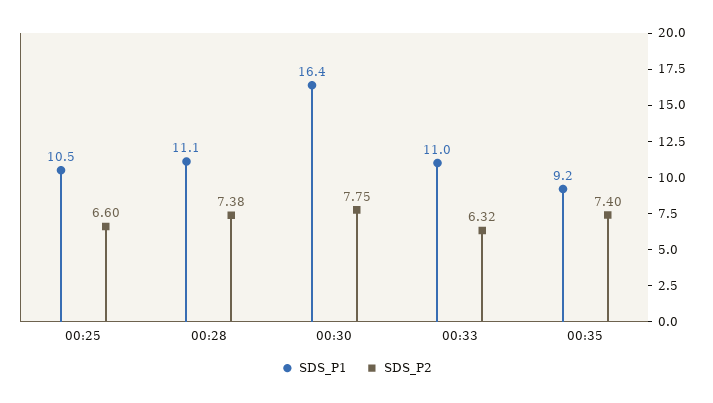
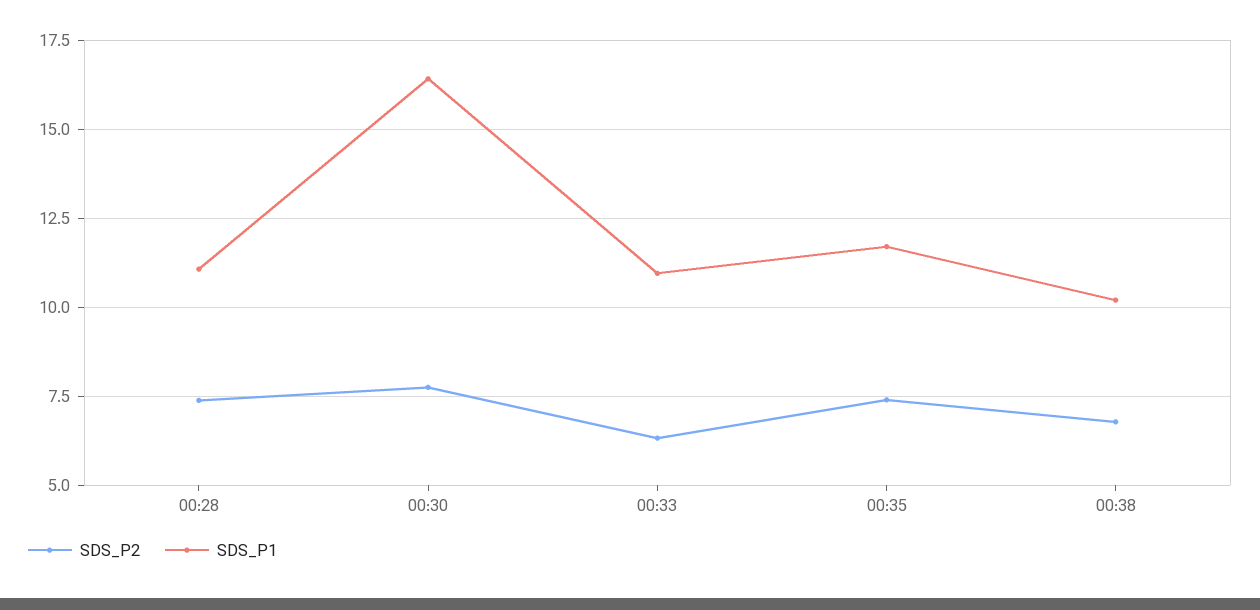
SDS_P1, 00:25: 10.5 -> none
SDS_P2, 00:25: 6.6 -> none
SDS_P1, 00:35: 9.2 -> 11.75
SDS_P2, 00:38: none -> 6.75
SDS_P1, 00:38: none -> 10.25

